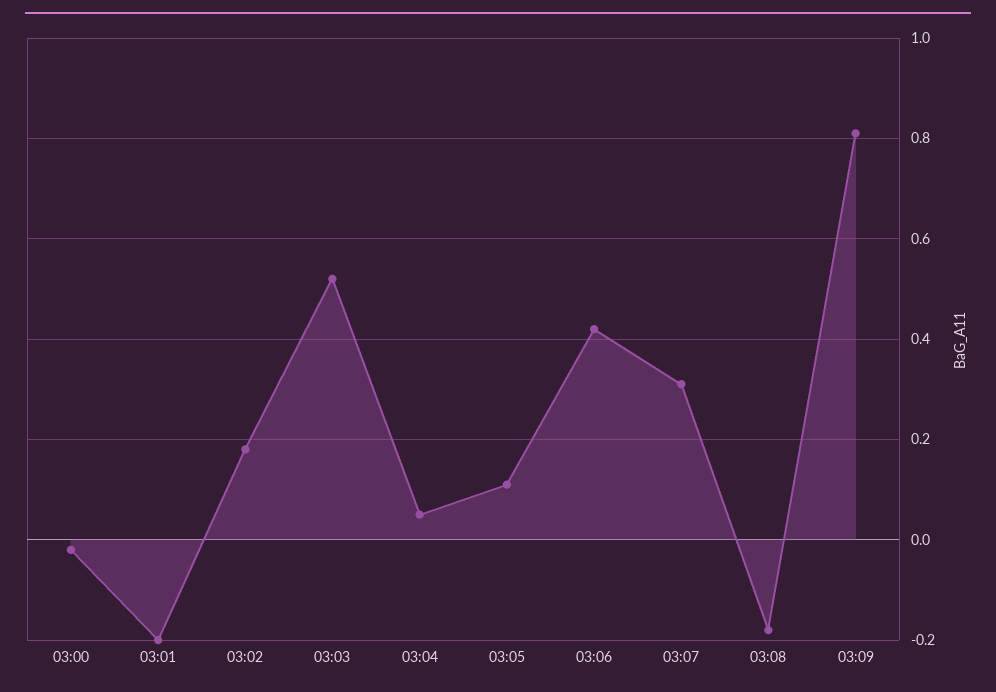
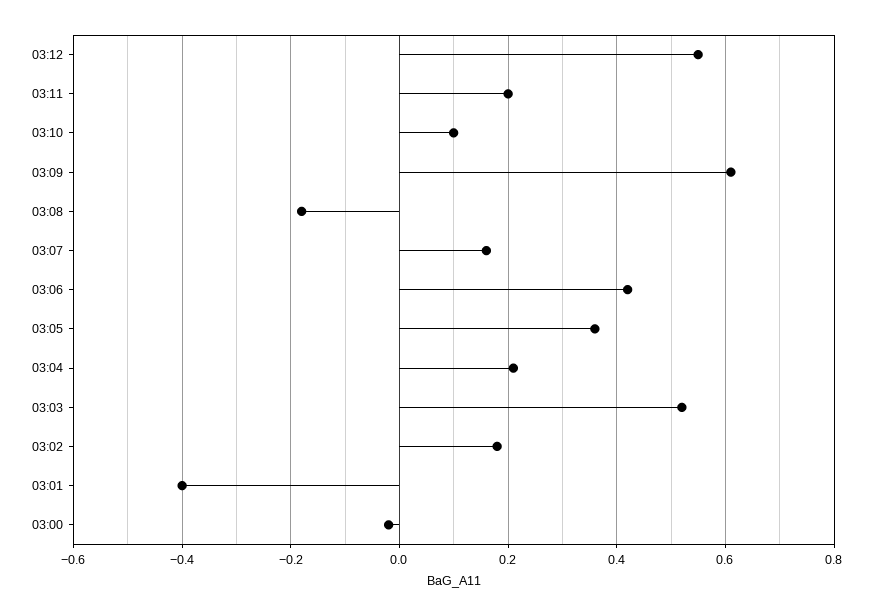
03:01: -0.2 -> -0.4
03:04: 0.05 -> 0.2
03:05: 0.1 -> 0.35
03:07: 0.3 -> 0.15
03:09: 0.8 -> 0.6
03:12: none -> 0.55
03:11: none -> 0.2
03:10: none -> 0.1

